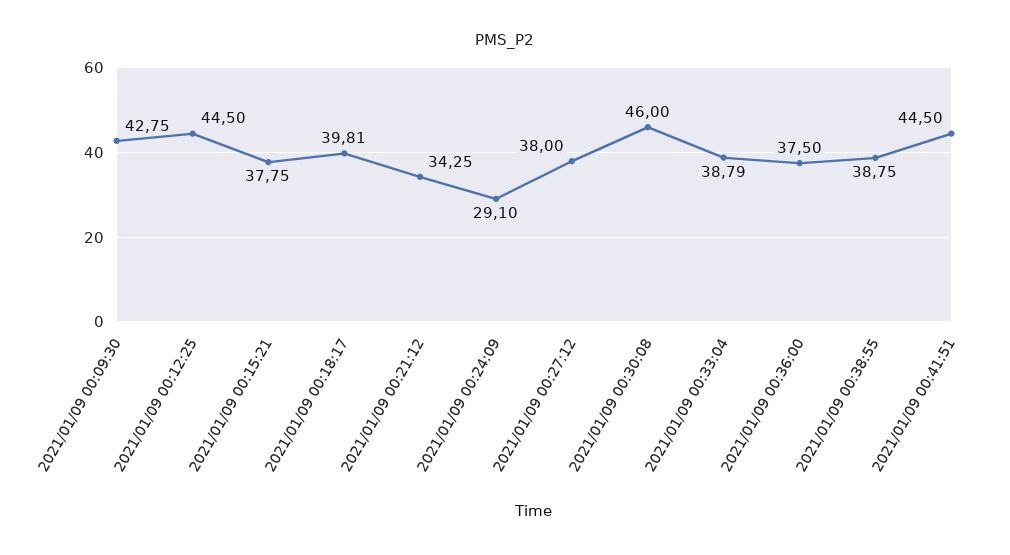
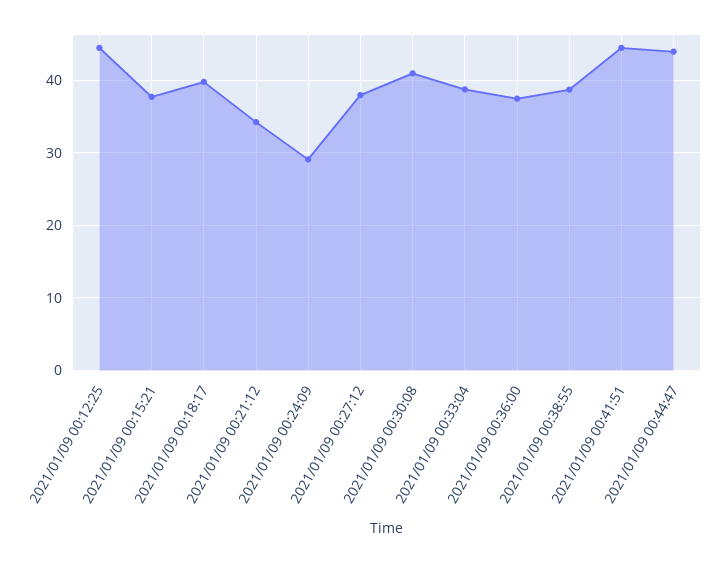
2021/01/09 00:09:30: 42.75 -> none
2021/01/09 00:30:08: 46 -> 41
2021/01/09 00:44:47: none -> 44

